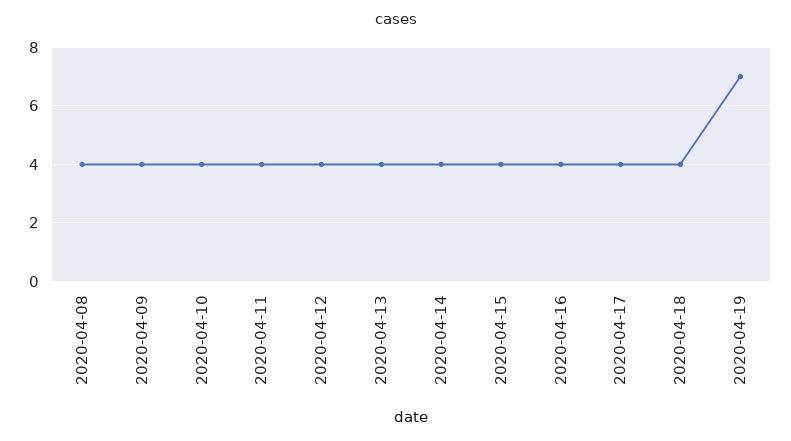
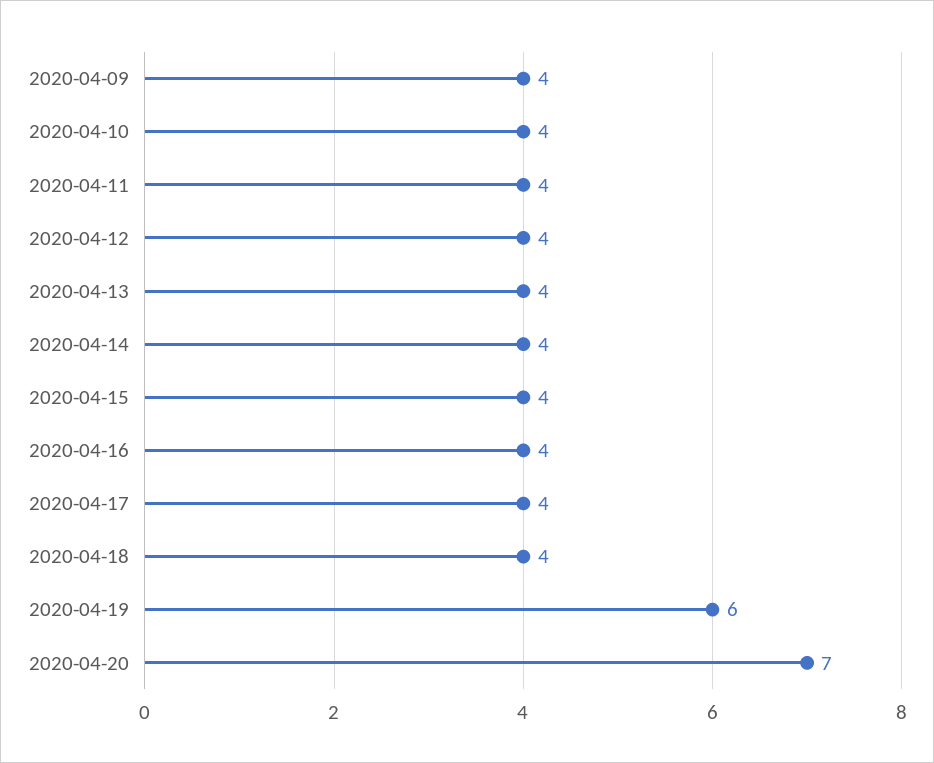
2020-04-08: 4 -> none
2020-04-19: 7 -> 6
2020-04-20: none -> 7

